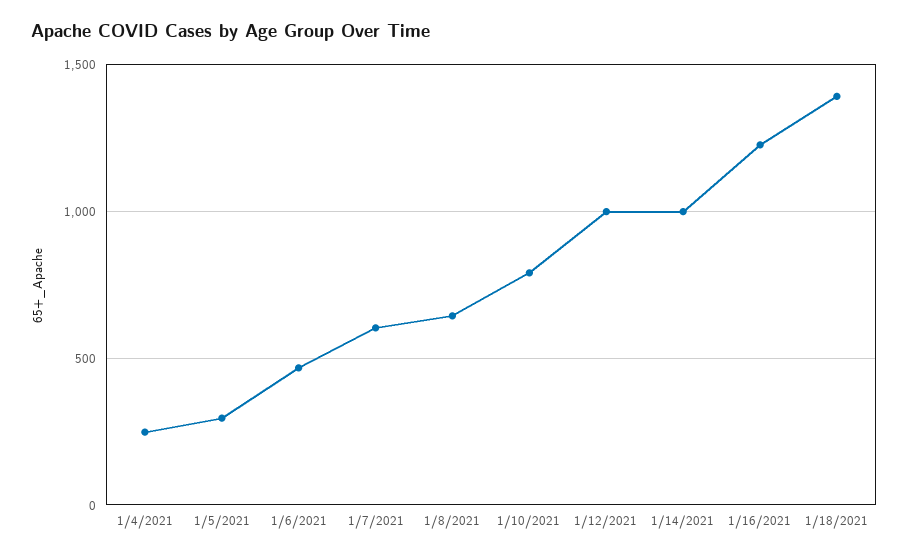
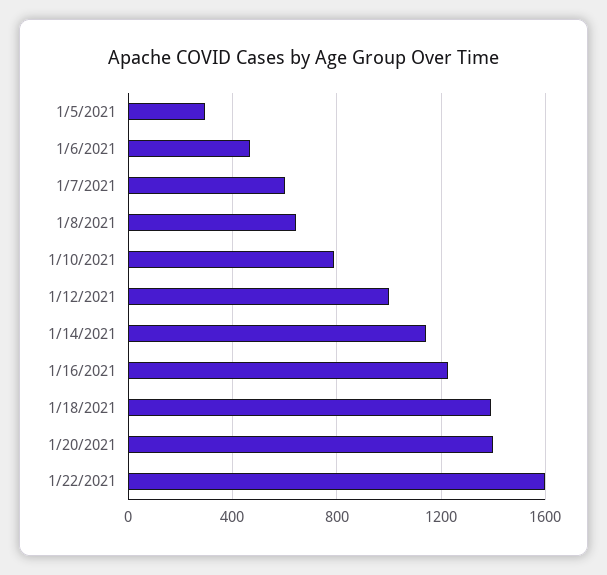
1/4/2021: 250 -> none
1/14/2021: 1000 -> 1150
1/20/2021: none -> 1400
1/22/2021: none -> 1600

